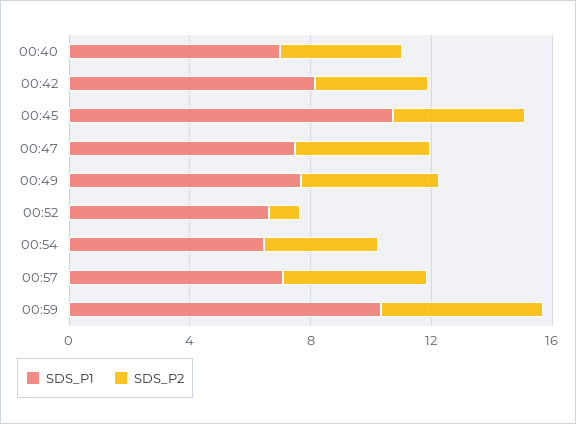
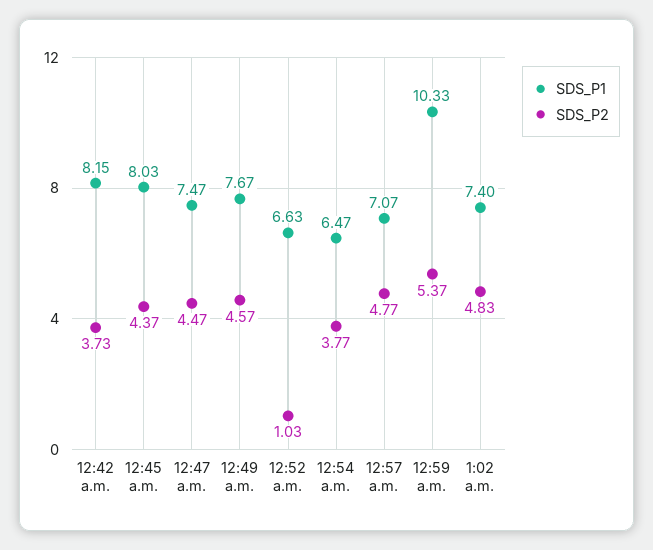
SDS_P1, 00:40: 7 -> none
SDS_P2, 00:40: 4 -> none
SDS_P1, 00:45: 11 -> 8.03
SDS_P1, 1:02 a.m.: none -> 7.4
SDS_P2, 1:02 a.m.: none -> 4.83

